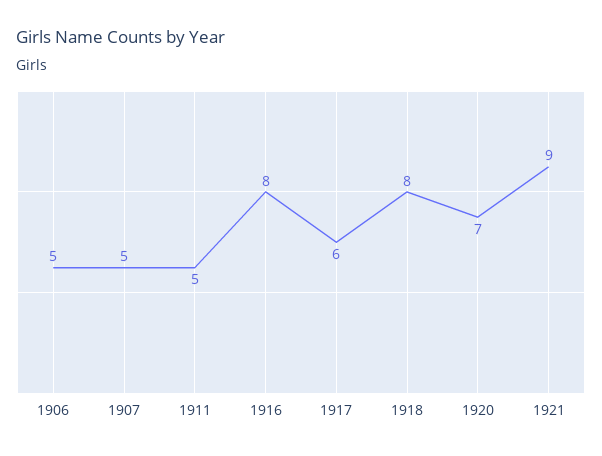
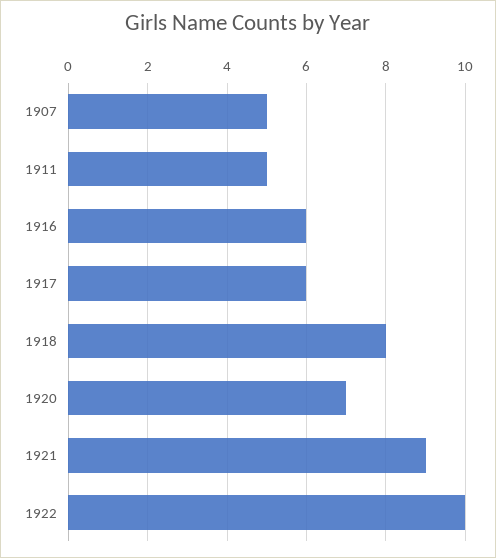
1906: 5 -> none
1916: 8 -> 6
1922: none -> 10

